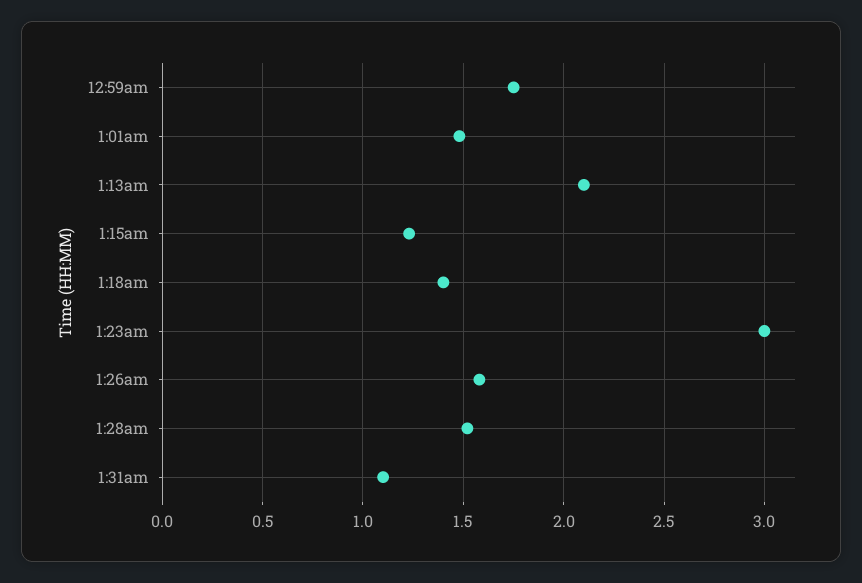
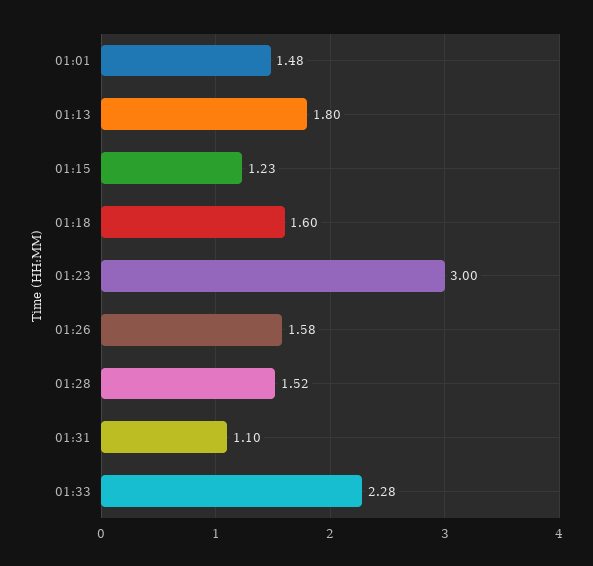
12:59am: 1.75 -> none
1:13am: 2.1 -> 1.8
1:18am: 1.4 -> 1.6
01:33: none -> 2.28

